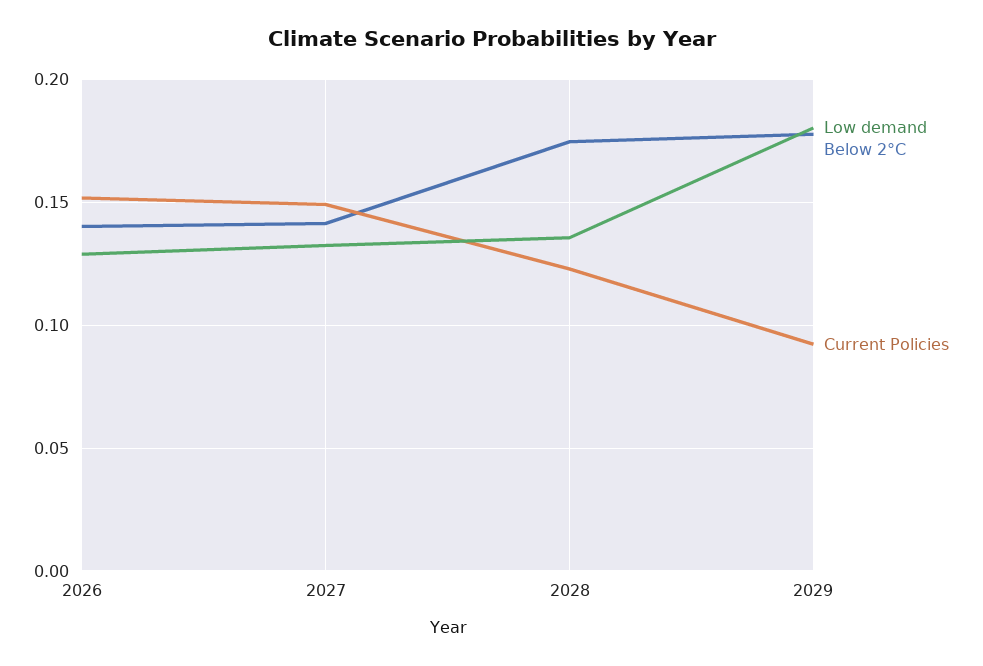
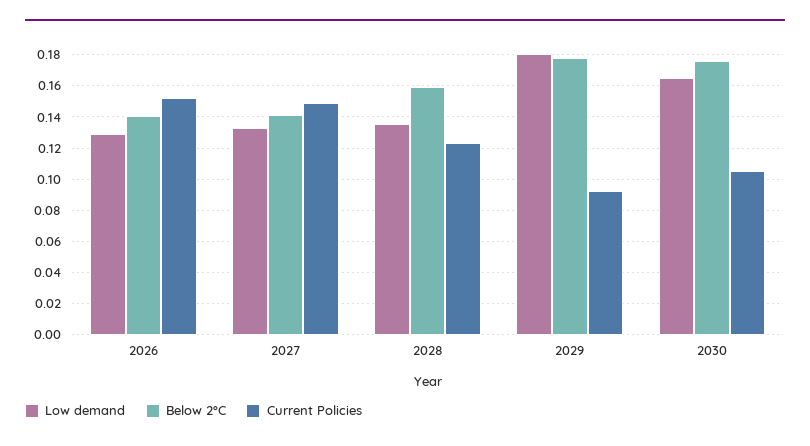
Below 2°C, 2028: 0.175 -> 0.16
Low demand, 2030: none -> 0.165
Below 2°C, 2030: none -> 0.175
Current Policies, 2030: none -> 0.105

